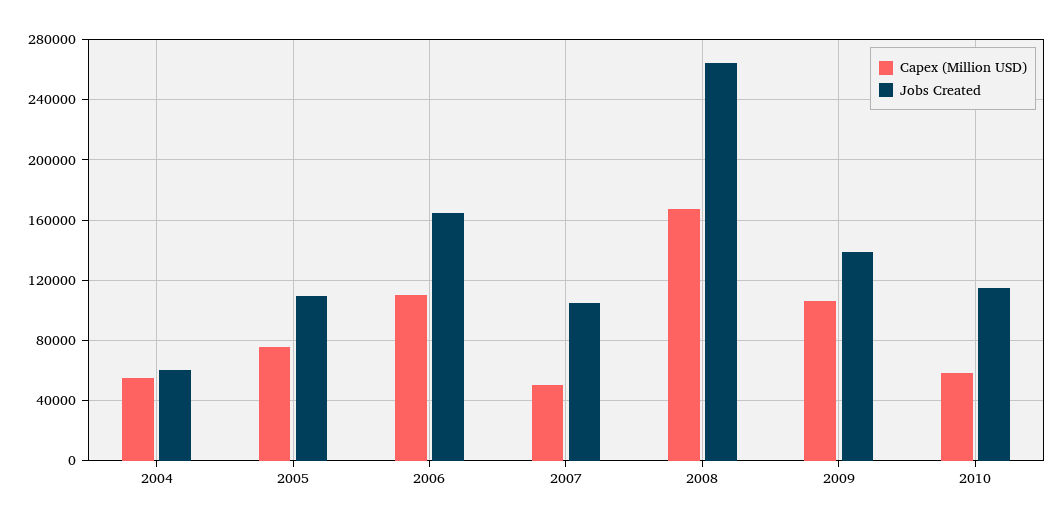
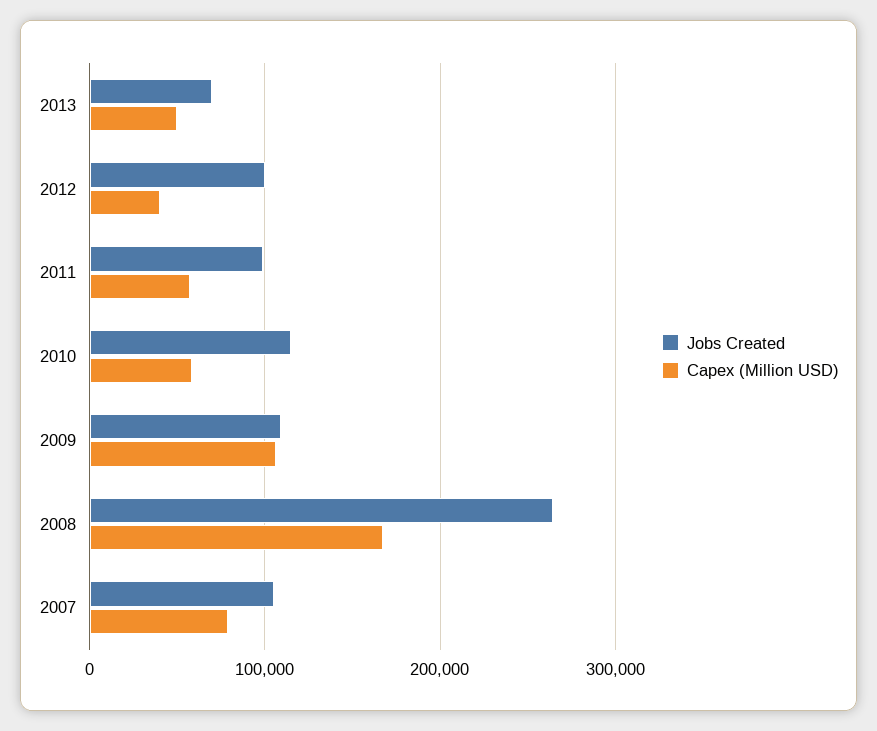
Capex (Million USD), 2004: 55000 -> none
Jobs Created, 2004: 60000 -> none
Capex (Million USD), 2005: 75000 -> none
Jobs Created, 2005: 110000 -> none
Capex (Million USD), 2006: 110000 -> none
Jobs Created, 2006: 165000 -> none
Capex (Million USD), 2007: 50000 -> 80000
Jobs Created, 2009: 140000 -> 110000
Jobs Created, 2013: none -> 70000
Capex (Million USD), 2013: none -> 50000
Jobs Created, 2012: none -> 100000
Capex (Million USD), 2012: none -> 40000
Jobs Created, 2011: none -> 100000
Capex (Million USD), 2011: none -> 60000

